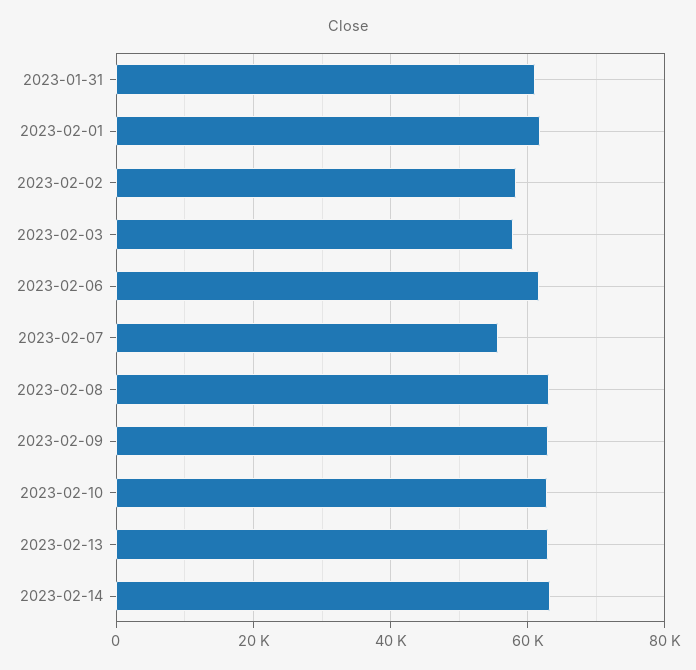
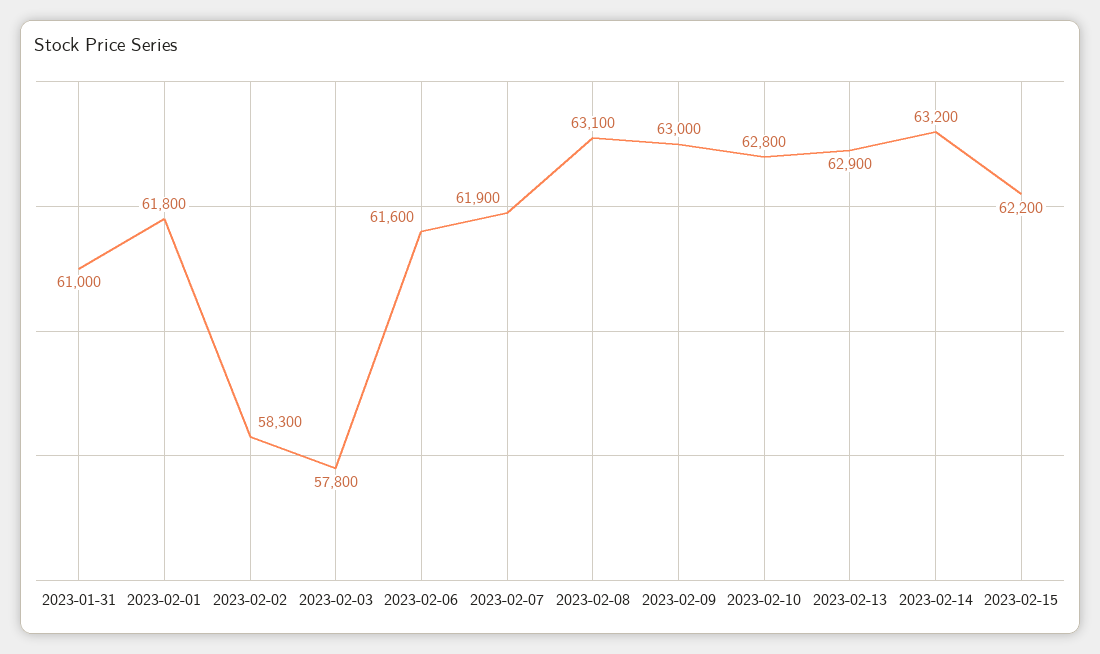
2023-02-07: 56000 -> 61900
2023-02-15: none -> 62200

